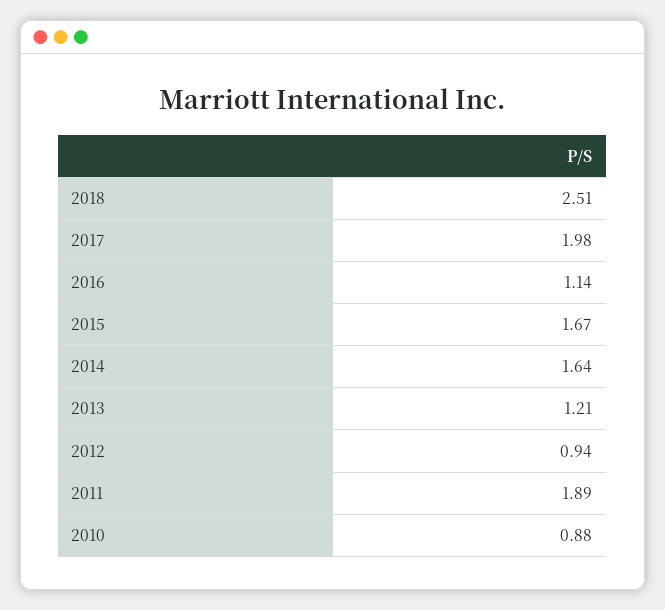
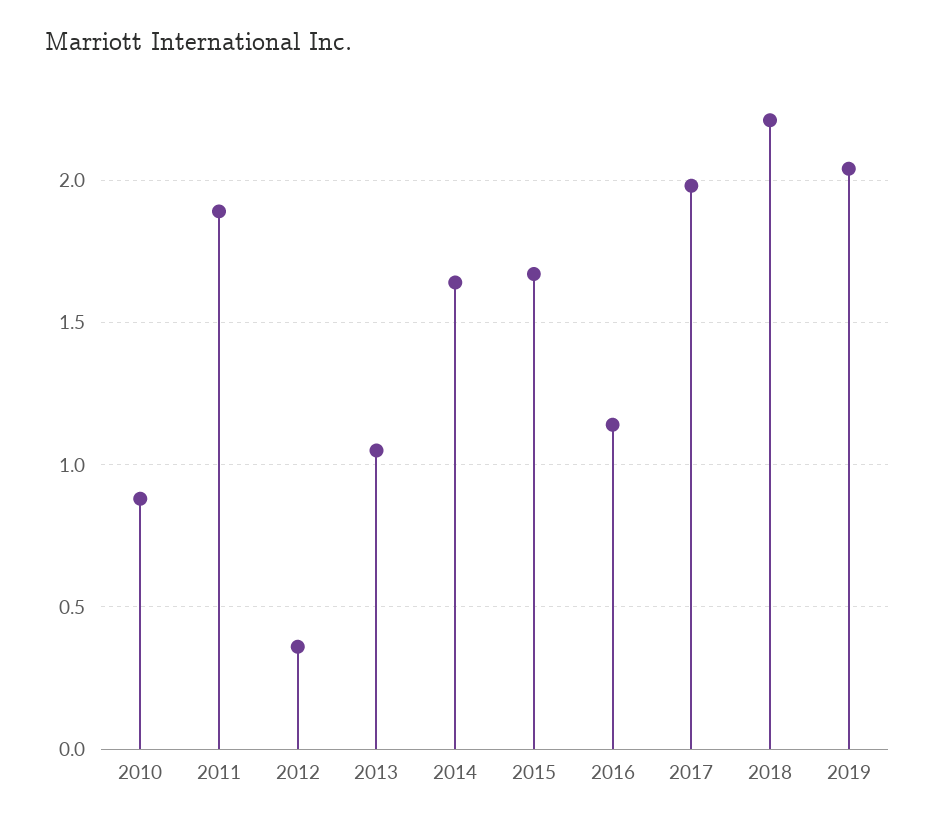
2018: 2.51 -> 2.2
2013: 1.21 -> 1.05
2012: 0.94 -> 0.35
2019: none -> 2.05

